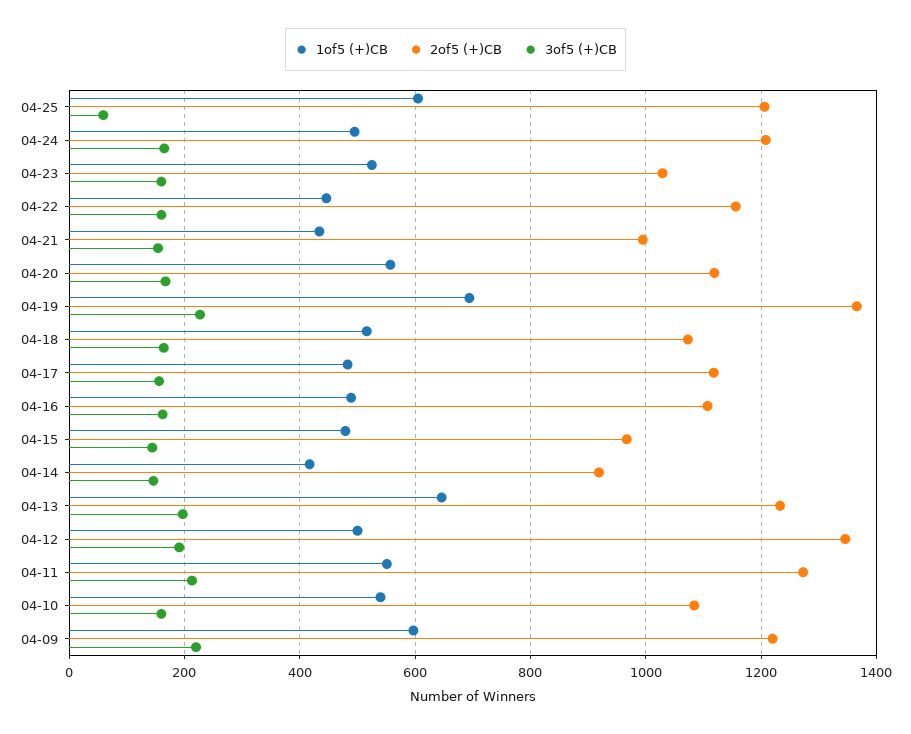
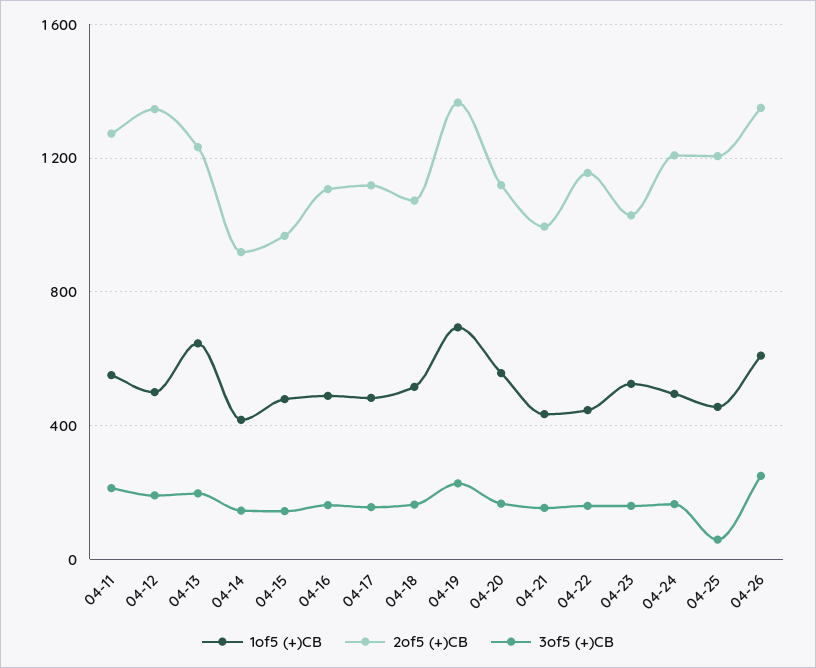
1of5 (+)CB, 04-25: 600 -> 450
1of5 (+)CB, 04-10: 540 -> none
2of5 (+)CB, 04-10: 1080 -> none
3of5 (+)CB, 04-10: 160 -> none
1of5 (+)CB, 04-09: 600 -> none
2of5 (+)CB, 04-09: 1220 -> none
3of5 (+)CB, 04-09: 220 -> none
1of5 (+)CB, 04-26: none -> 600
2of5 (+)CB, 04-26: none -> 1350
3of5 (+)CB, 04-26: none -> 250

